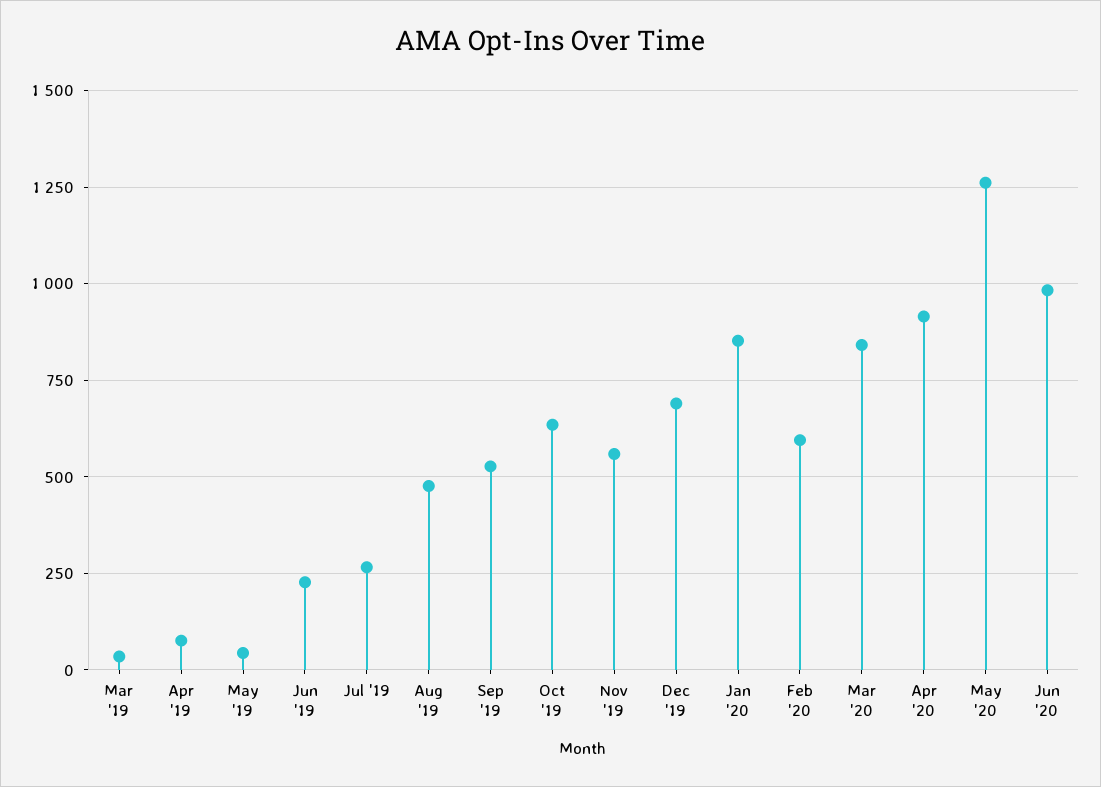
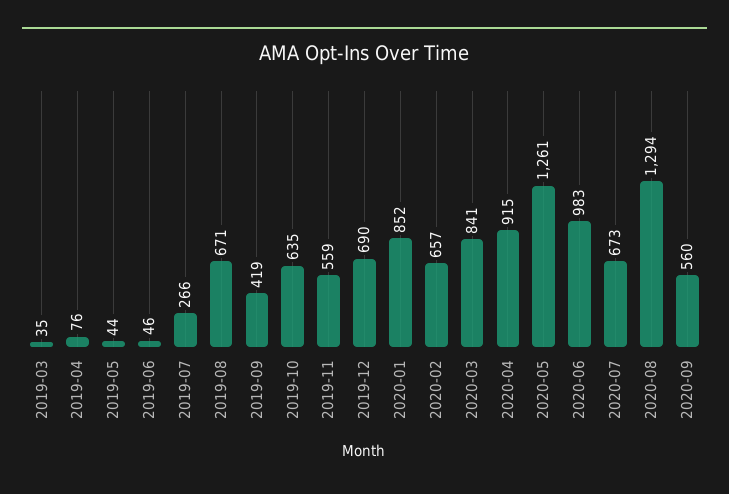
Jun '19: 225 -> 46
Aug '19: 475 -> 671
Sep '19: 525 -> 419
Feb '20: 600 -> 657
2020-07: none -> 673
2020-08: none -> 1294
2020-09: none -> 560

